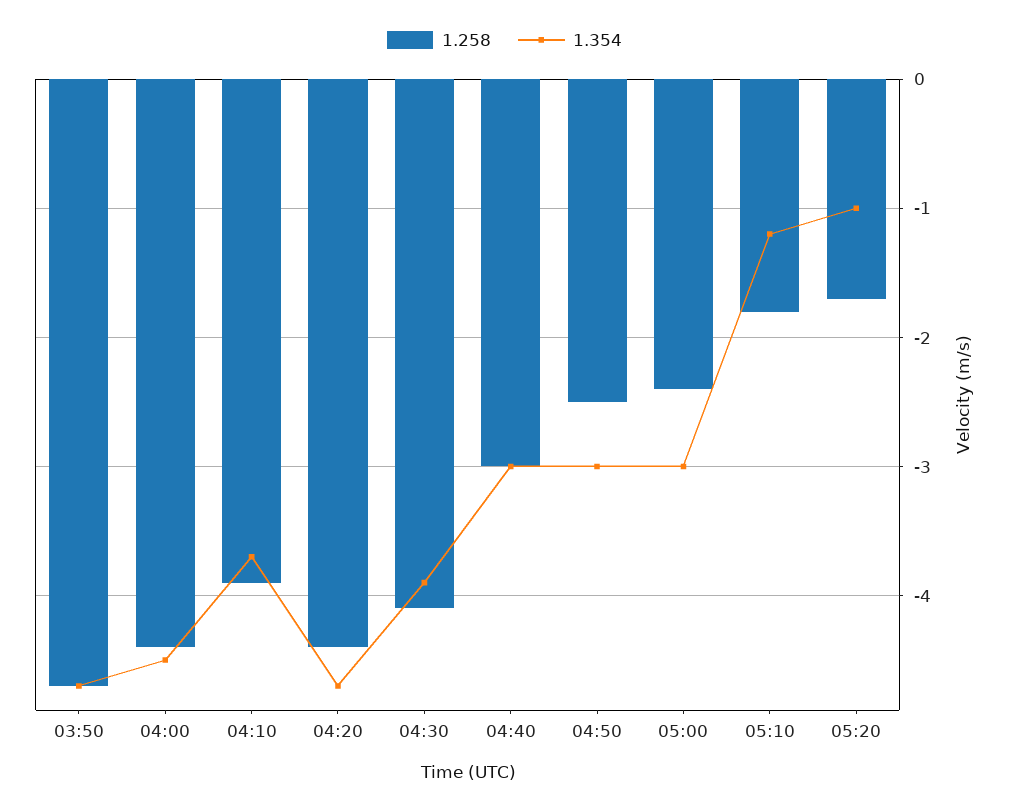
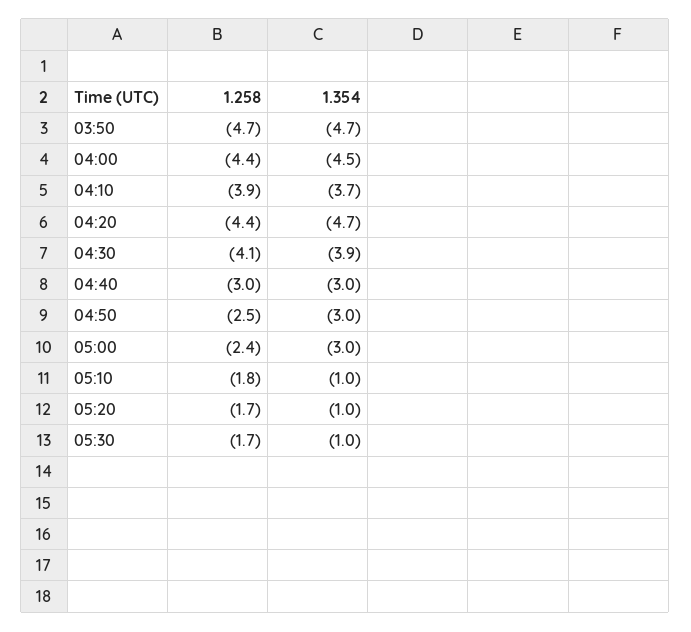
1.354, 05:10: -1.2 -> -1
1.258, 05:30: none -> -1.7
1.354, 05:30: none -> -1

